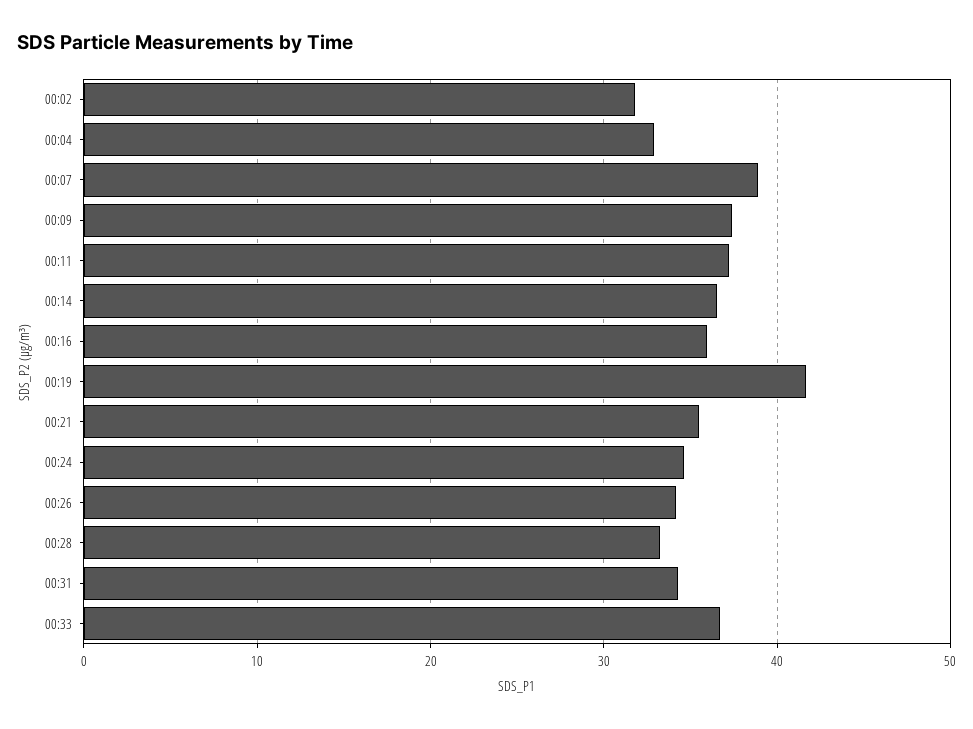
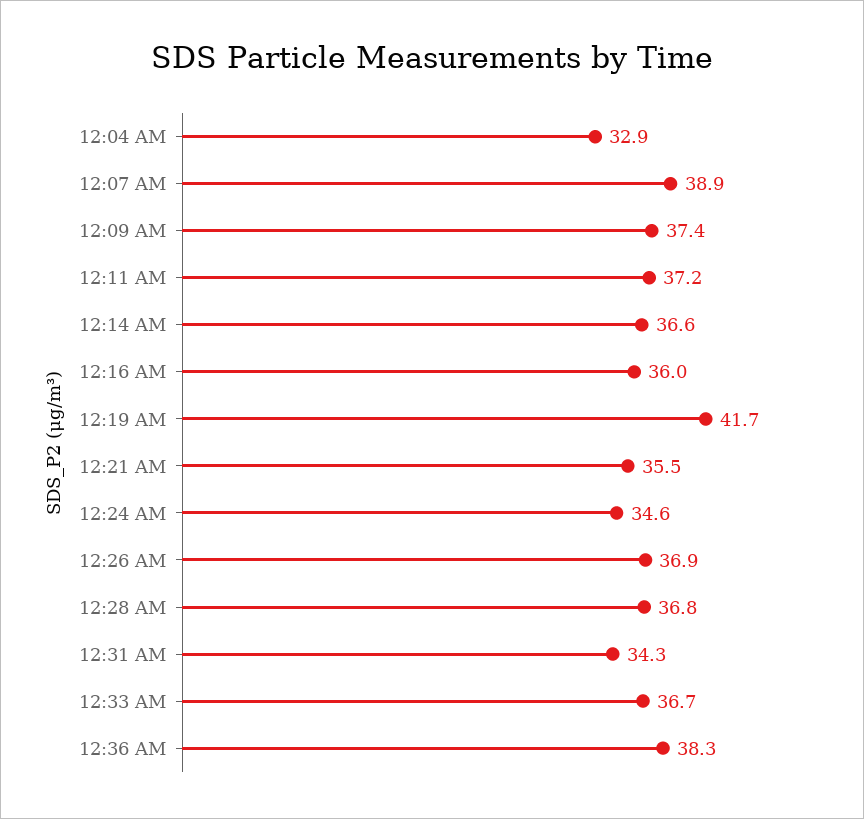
00:02: 32 -> none
00:26: 34 -> 36.9
00:28: 33 -> 36.8
12:36 AM: none -> 38.3

